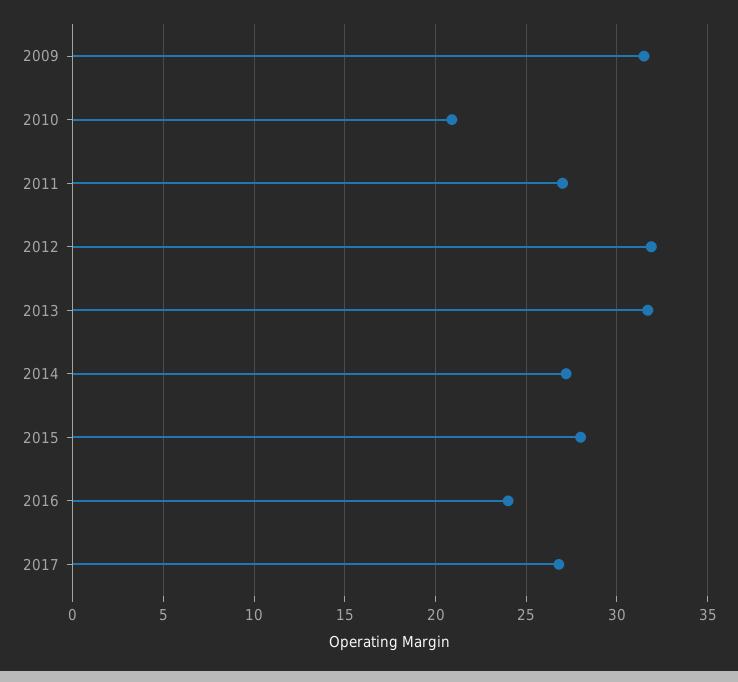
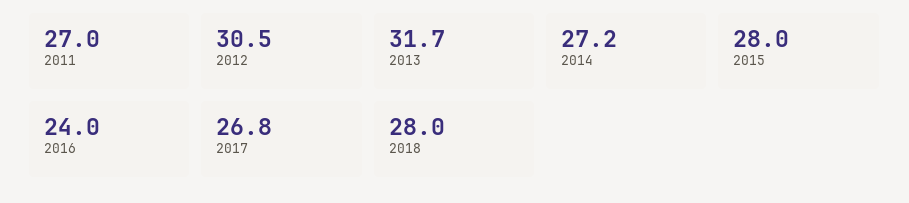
2009: 31.5 -> none
2010: 21 -> none
2012: 32 -> 30.5
2018: none -> 28

